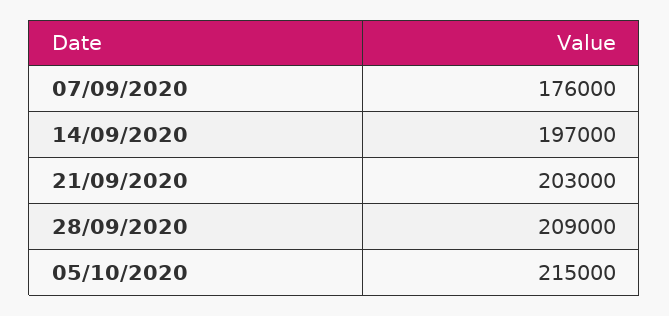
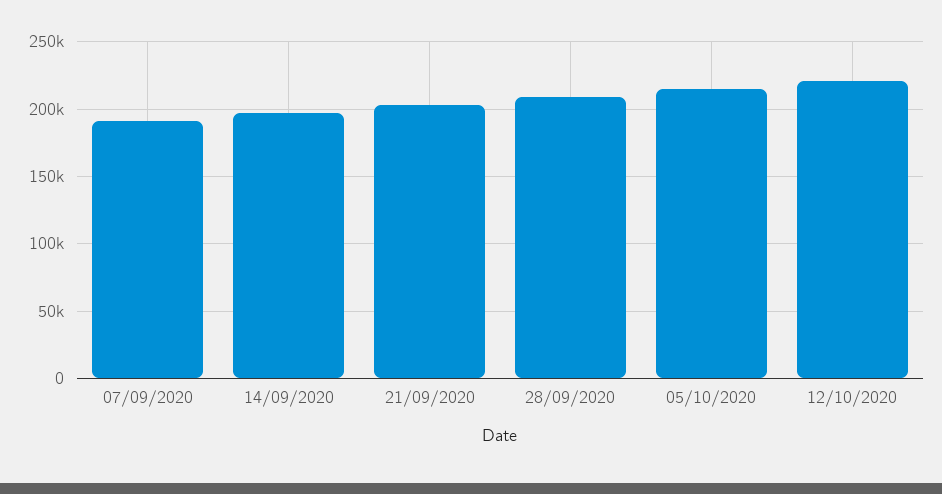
07/09/2020: 176000 -> 190000
12/10/2020: none -> 220000

